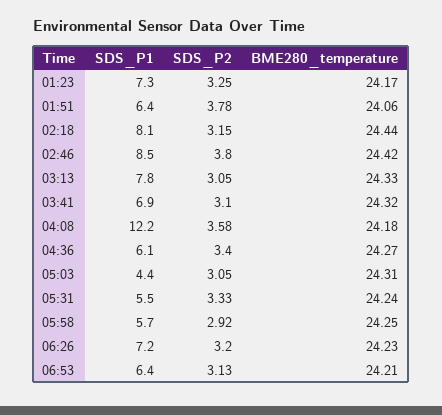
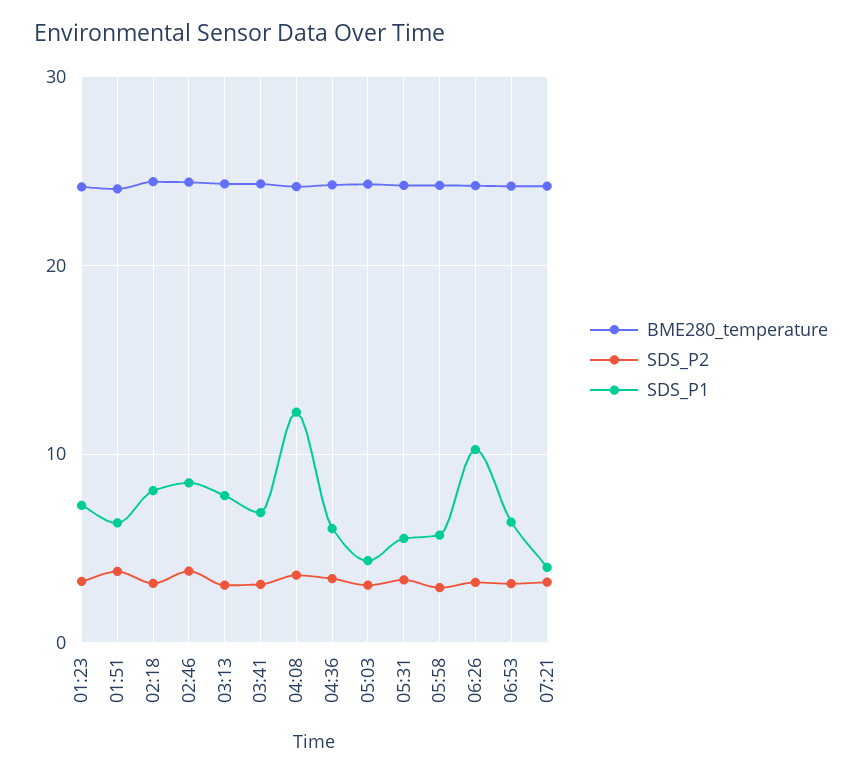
SDS_P1, 06:26: 7.2 -> 10
BME280_temperature, 07:21: none -> 24
SDS_P2, 07:21: none -> 3
SDS_P1, 07:21: none -> 4

